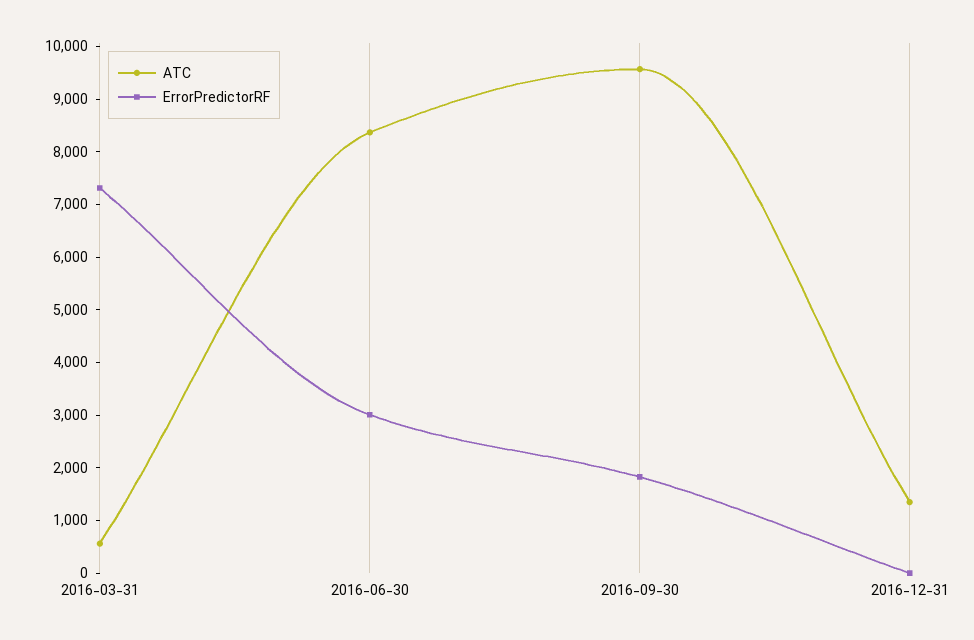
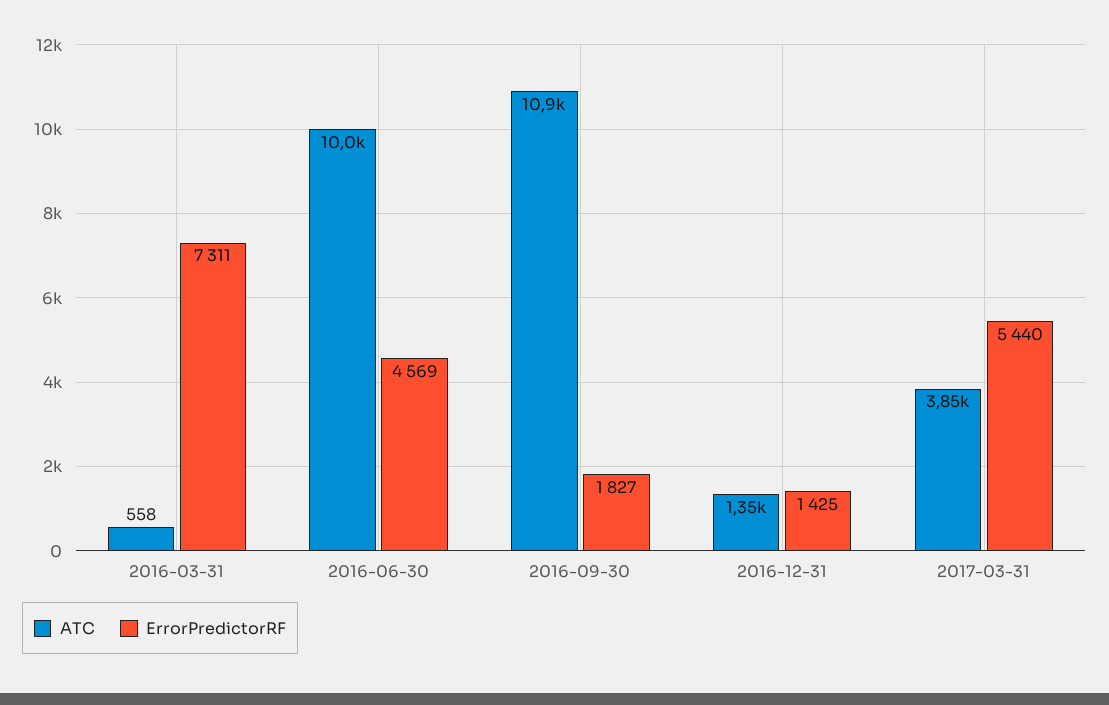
ATC, 2016-06-30: 8400 -> 10000
ErrorPredictorRF, 2016-06-30: 3000 -> 4569
ATC, 2016-09-30: 9600 -> 10900
ErrorPredictorRF, 2016-12-31: 0 -> 1425
ATC, 2017-03-31: none -> 3850
ErrorPredictorRF, 2017-03-31: none -> 5440

